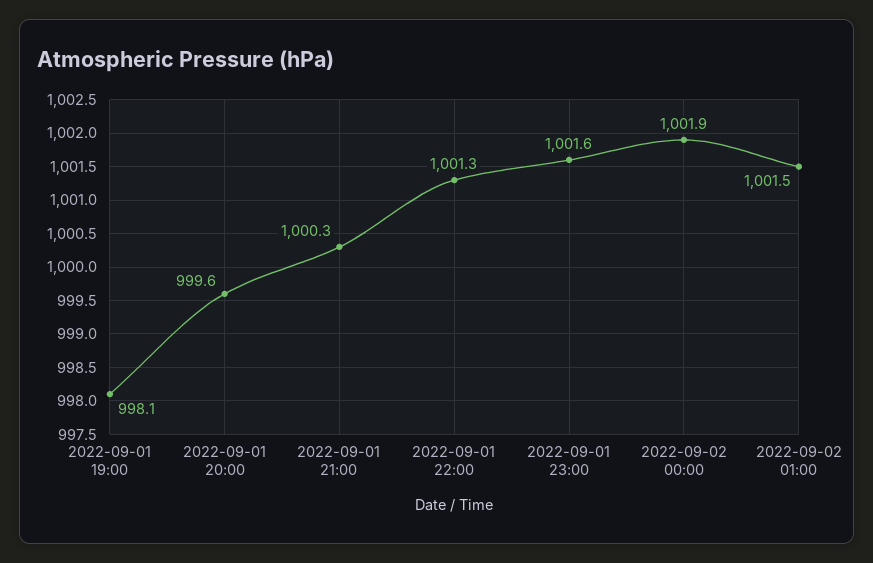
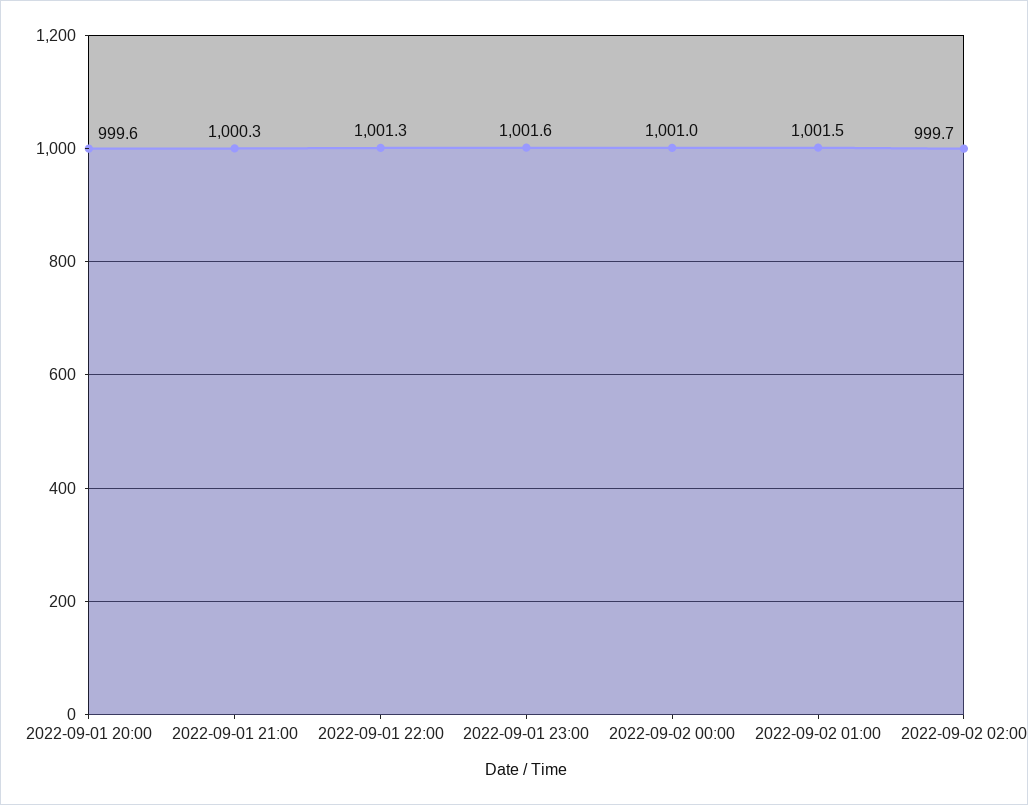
2022-09-01 19:00: 998.1 -> none
2022-09-02 00:00: 1001.9 -> 1001
2022-09-02 02:00: none -> 999.7

